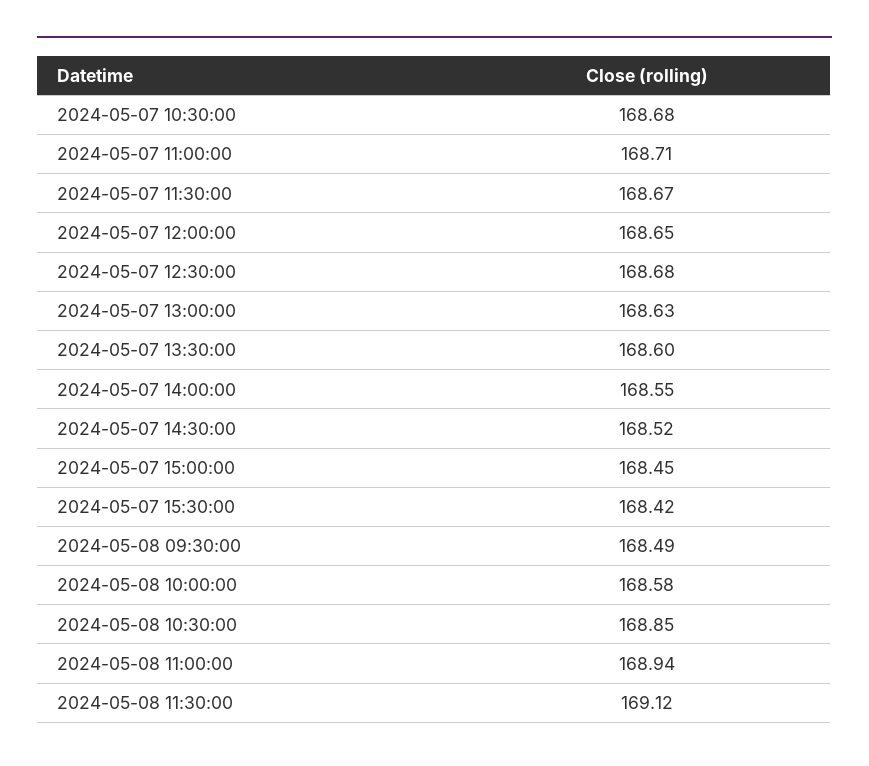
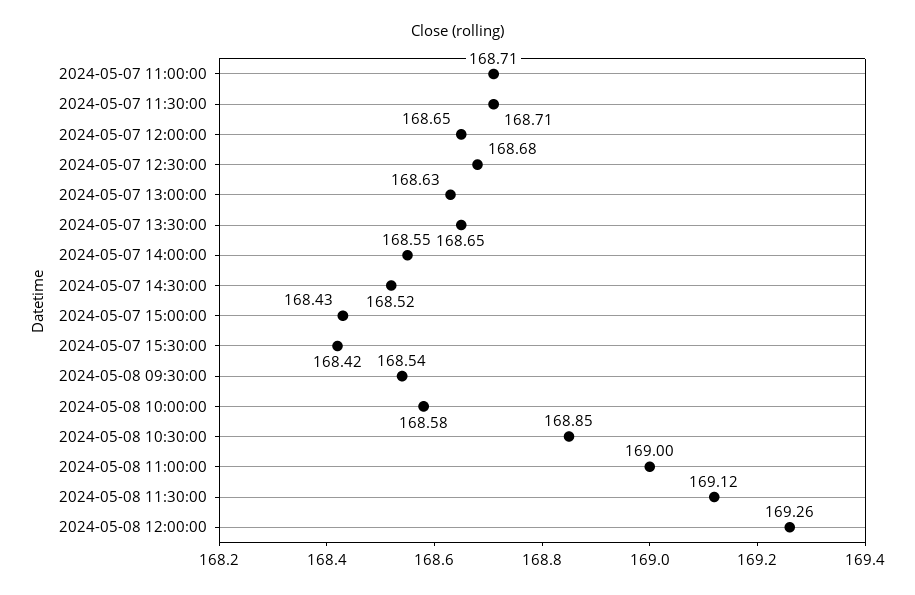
2024-05-07 10:30:00: 168.68 -> none
2024-05-07 11:30:00: 168.67 -> 168.71
2024-05-07 13:30:00: 168.6 -> 168.65
2024-05-07 15:00:00: 168.45 -> 168.43
2024-05-08 09:30:00: 168.49 -> 168.54
2024-05-08 11:00:00: 168.94 -> 169
2024-05-08 12:00:00: none -> 169.26

